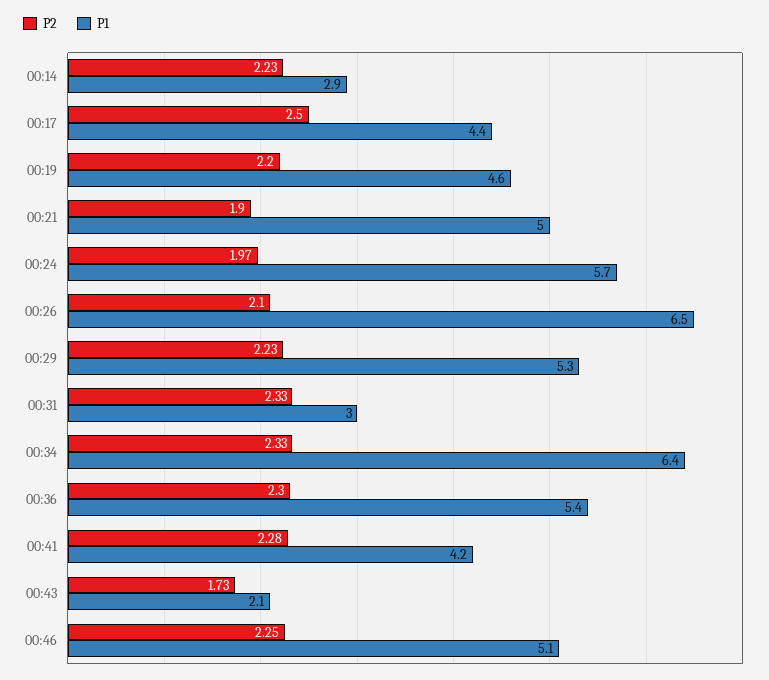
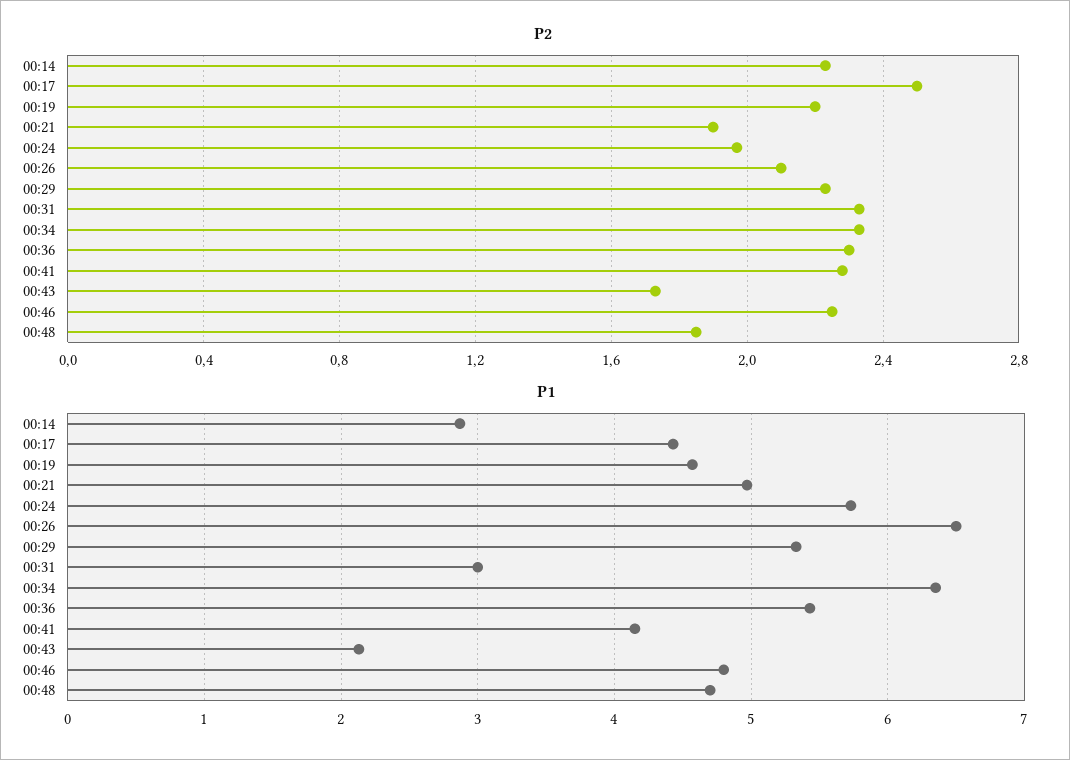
P1, 00:46: 5.1 -> 4.8
P2, 00:48: none -> 1.85
P1, 00:48: none -> 4.7

